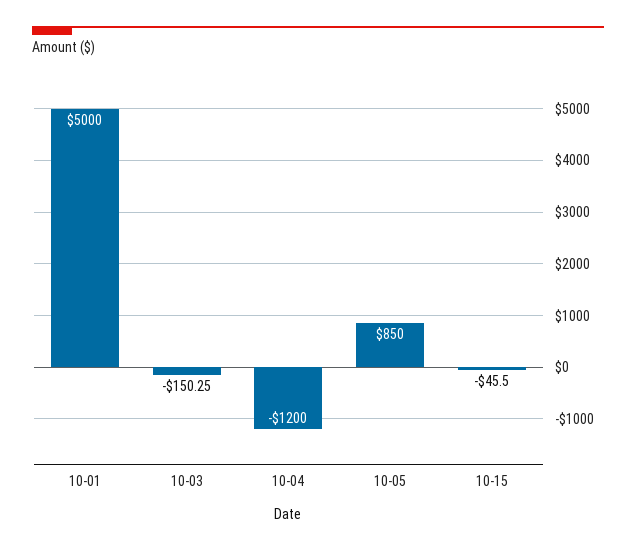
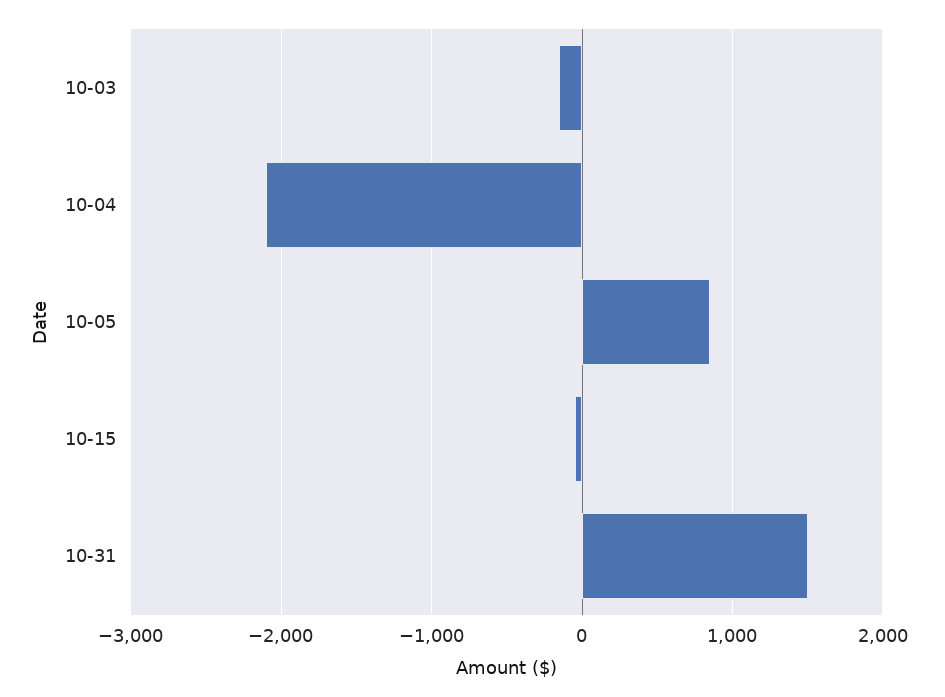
10-01: 5000 -> none
10-04: -1200 -> -2100
10-31: none -> 1500

